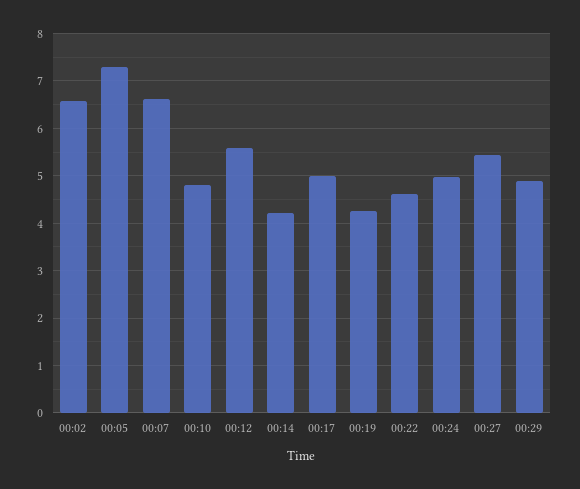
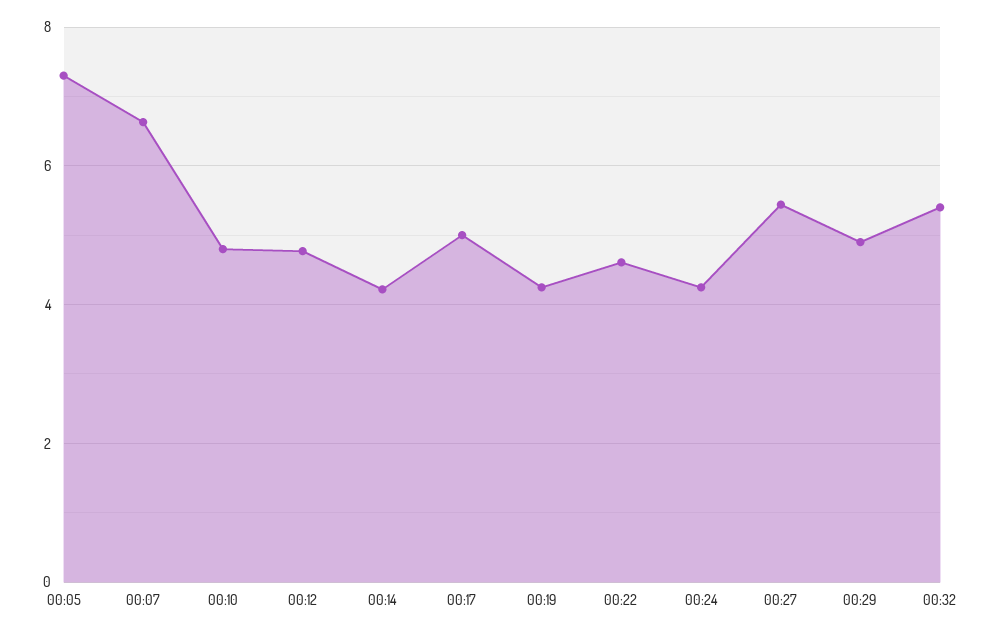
00:02: 6.6 -> none
00:12: 5.6 -> 4.8
00:24: 5 -> 4.2
00:32: none -> 5.4

